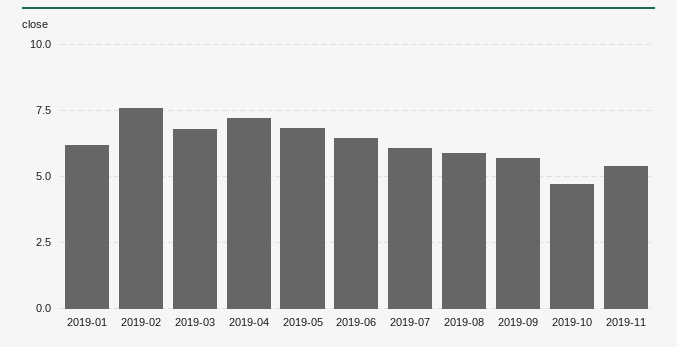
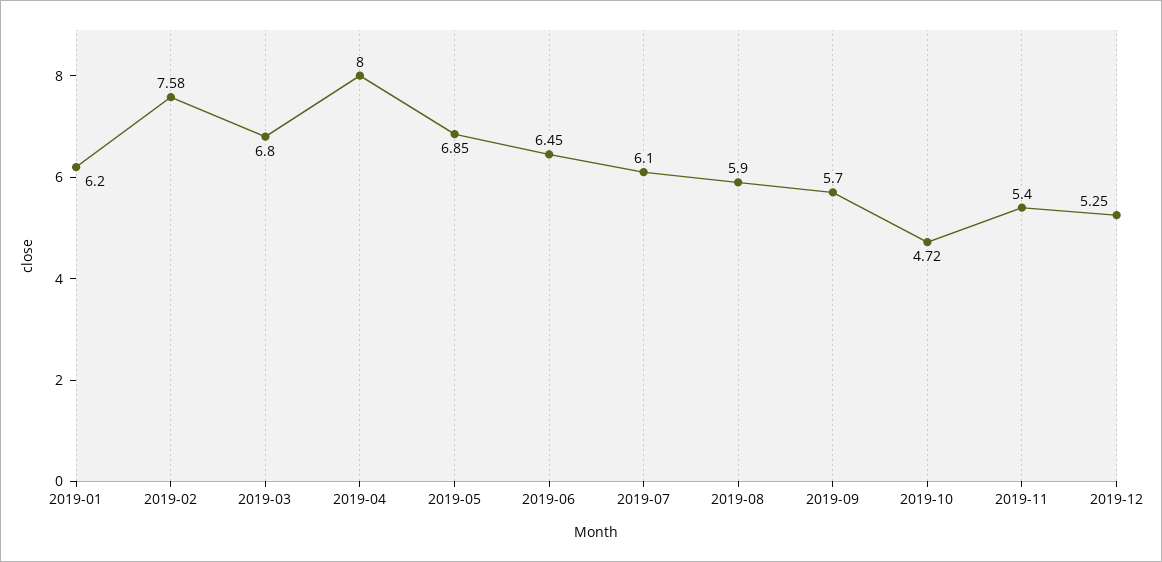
2019-04: 7.25 -> 8
2019-12: none -> 5.25

